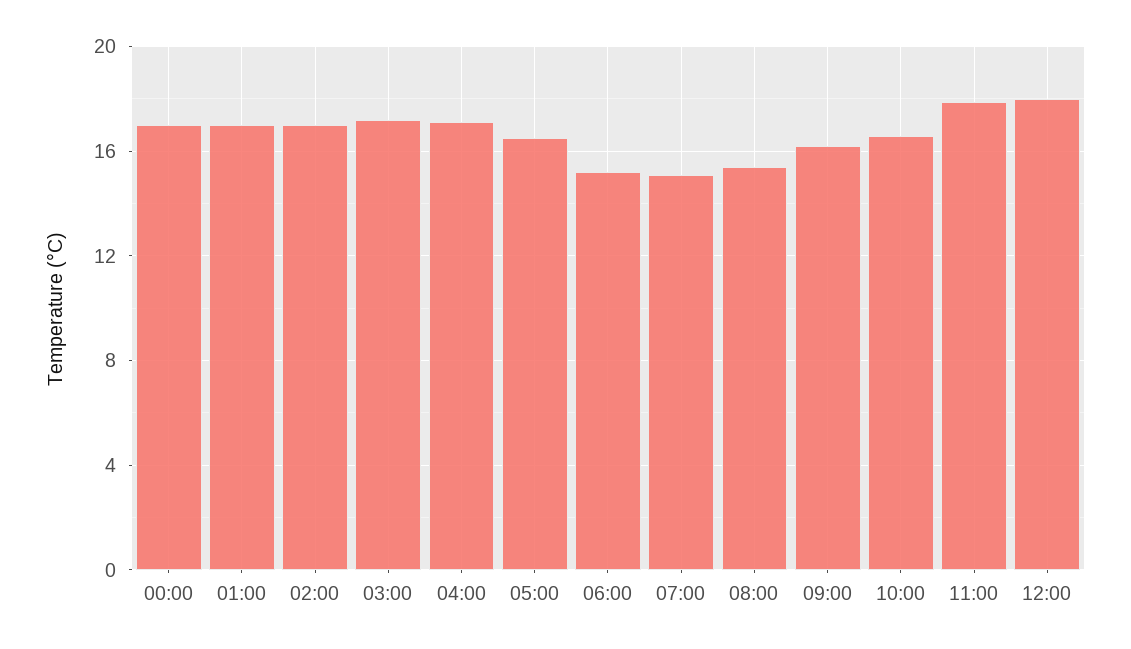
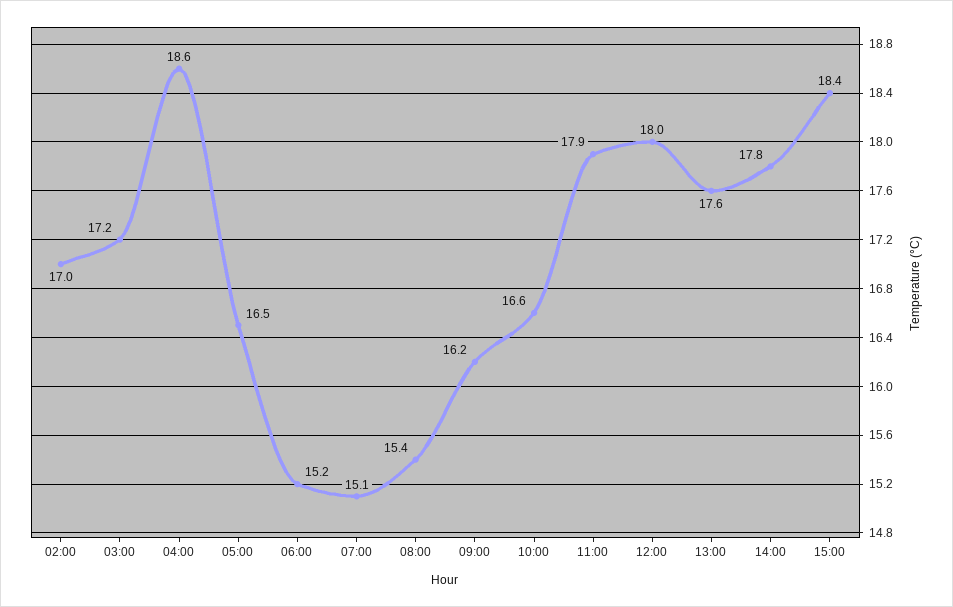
00:00: 17 -> none
01:00: 17 -> none
04:00: 17 -> 18.6
13:00: none -> 17.6
14:00: none -> 17.8
15:00: none -> 18.4

